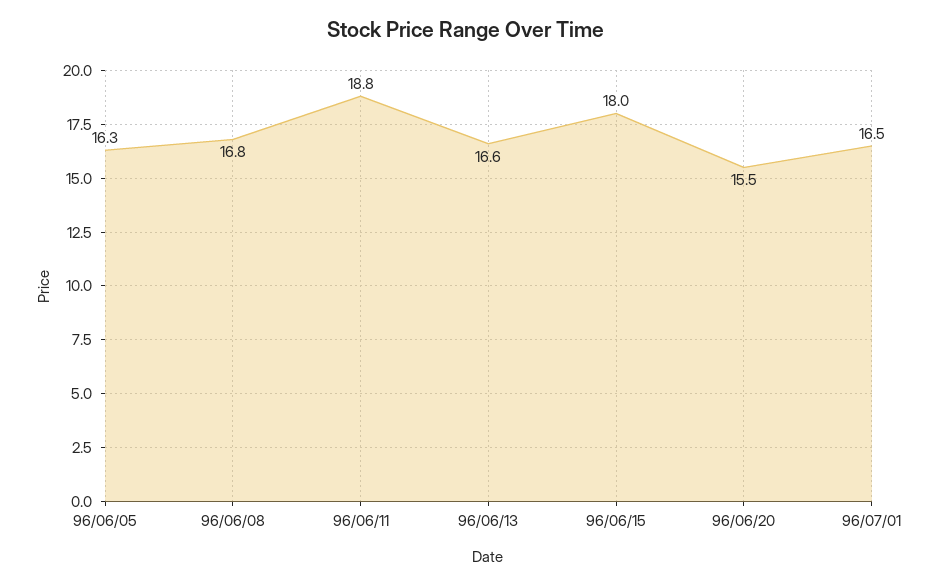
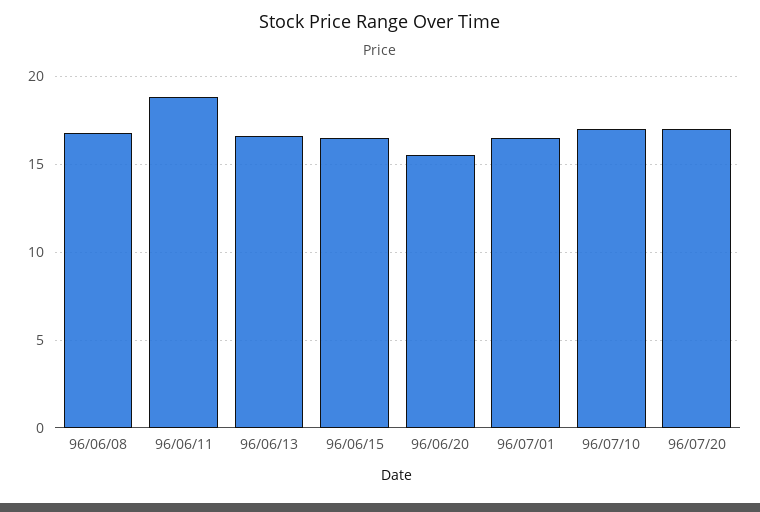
96/06/05: 16.3 -> none
96/06/15: 18 -> 16.5
96/07/10: none -> 17
96/07/20: none -> 17

